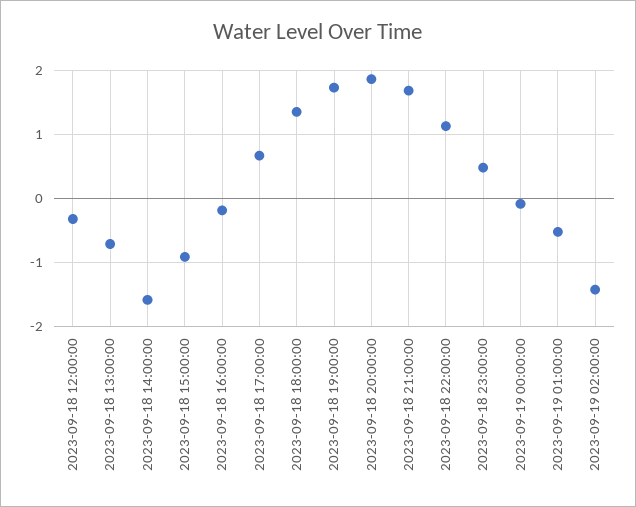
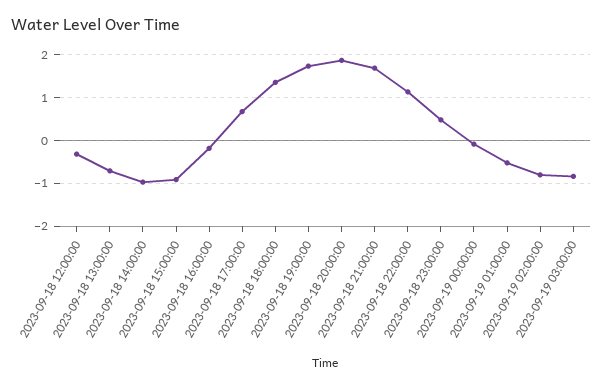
2023-09-18 14:00:00: -1.6 -> -1
2023-09-19 02:00:00: -1.4 -> -0.8
2023-09-19 03:00:00: none -> -0.8

